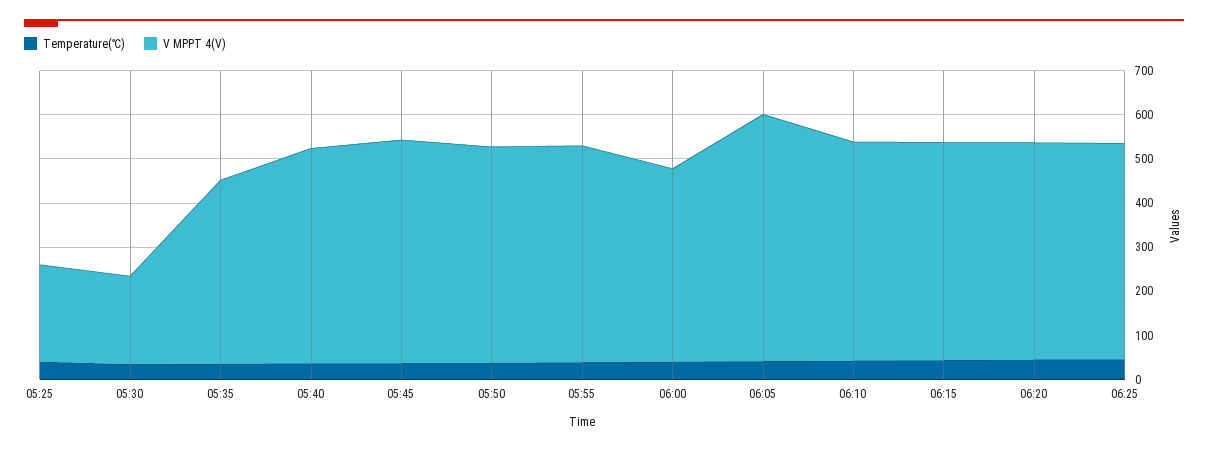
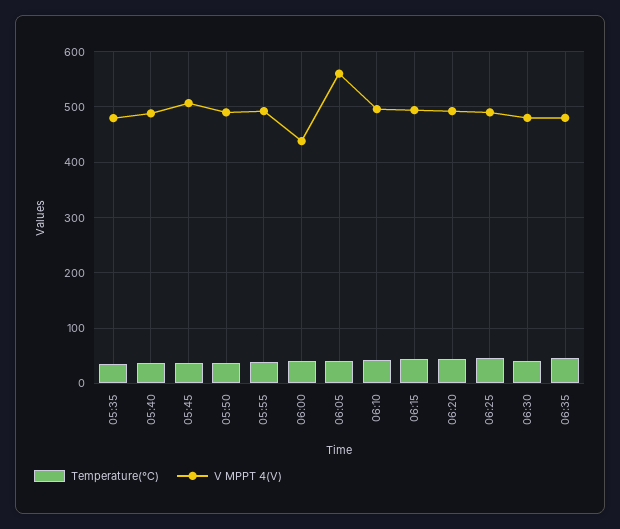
Temperature(℃), 05:25: 40 -> none
V MPPT 4(V), 05:25: 220 -> none
Temperature(℃), 05:30: 40 -> none
V MPPT 4(V), 05:30: 200 -> none
V MPPT 4(V), 05:35: 420 -> 480
Temperature(℃), 06:30: none -> 40
V MPPT 4(V), 06:30: none -> 480
Temperature(℃), 06:35: none -> 40
V MPPT 4(V), 06:35: none -> 480

